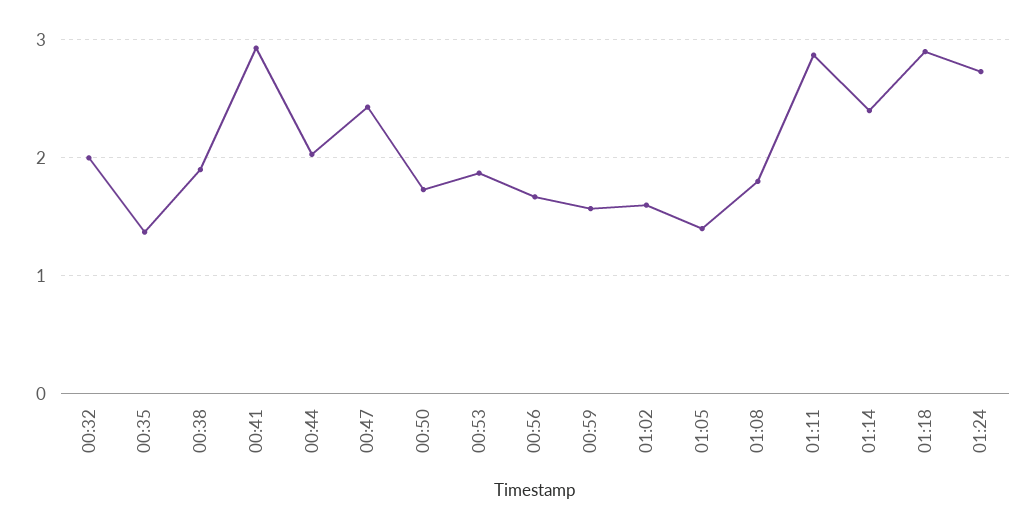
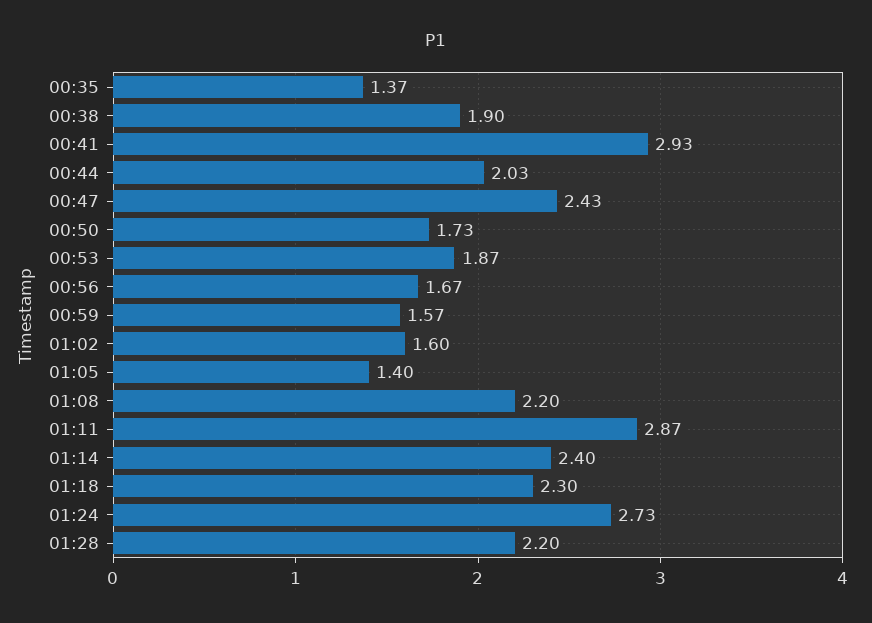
00:32: 2 -> none
01:08: 1.8 -> 2.2
01:18: 2.9 -> 2.3
01:28: none -> 2.2

